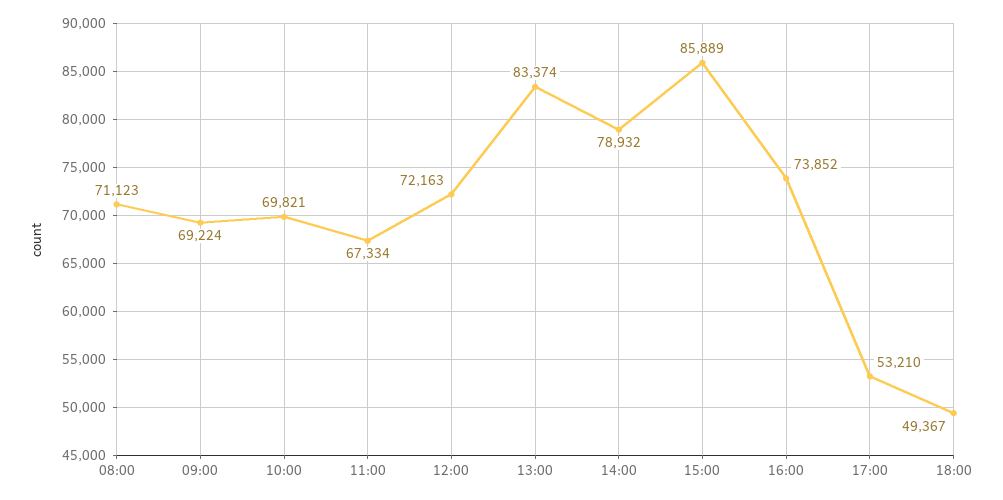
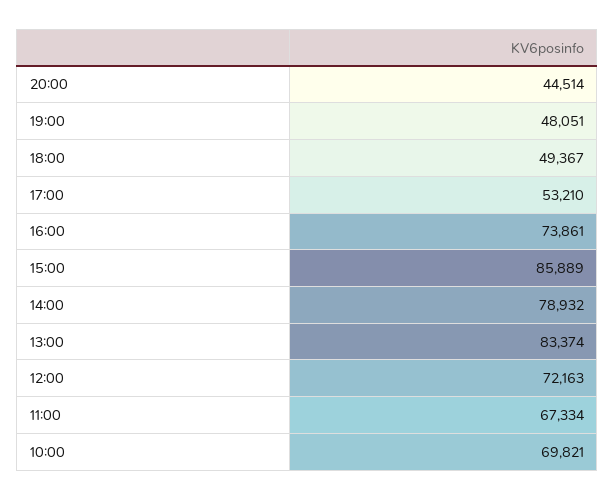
08:00: 71123 -> none
09:00: 69224 -> none
16:00: 73852 -> 73861
20:00: none -> 44514
19:00: none -> 48051

